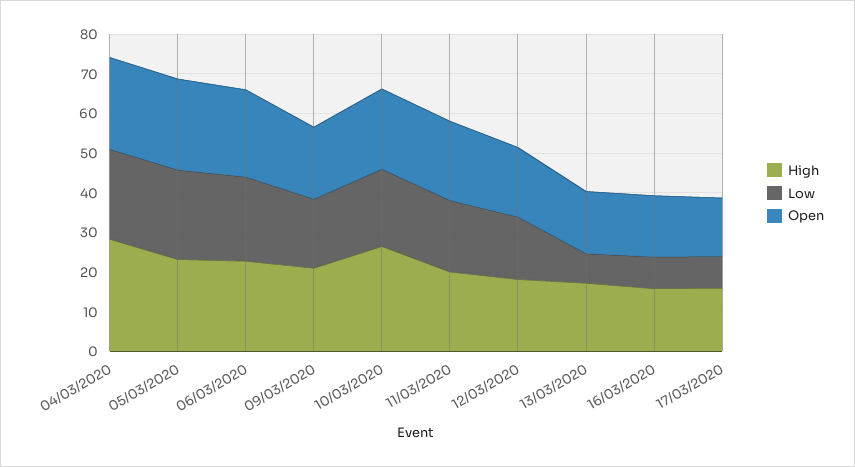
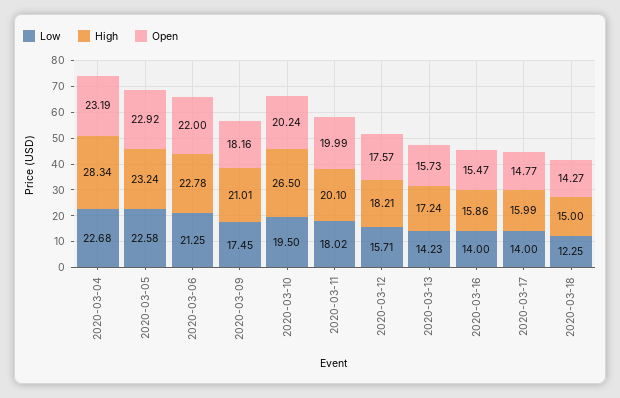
Low, 13/03/2020: 7.5 -> 14.23
Low, 16/03/2020: 7.5 -> 14
Low, 17/03/2020: 7.5 -> 14
Low, 2020-03-18: none -> 12.25
High, 2020-03-18: none -> 15
Open, 2020-03-18: none -> 14.27

